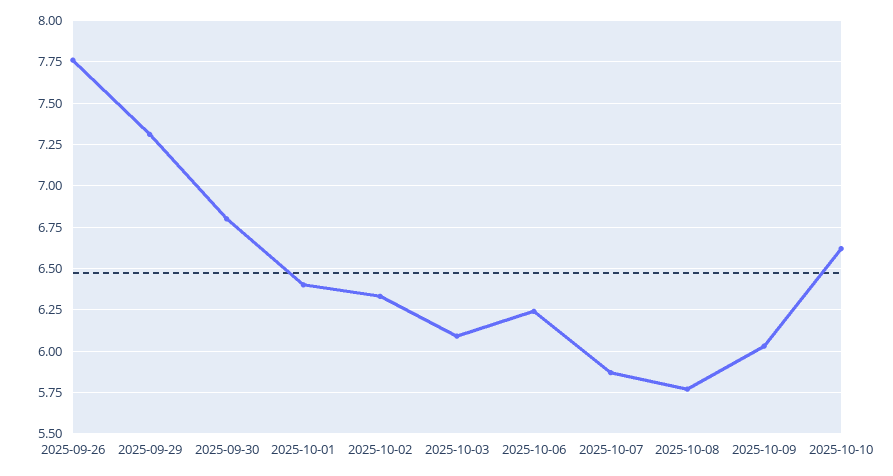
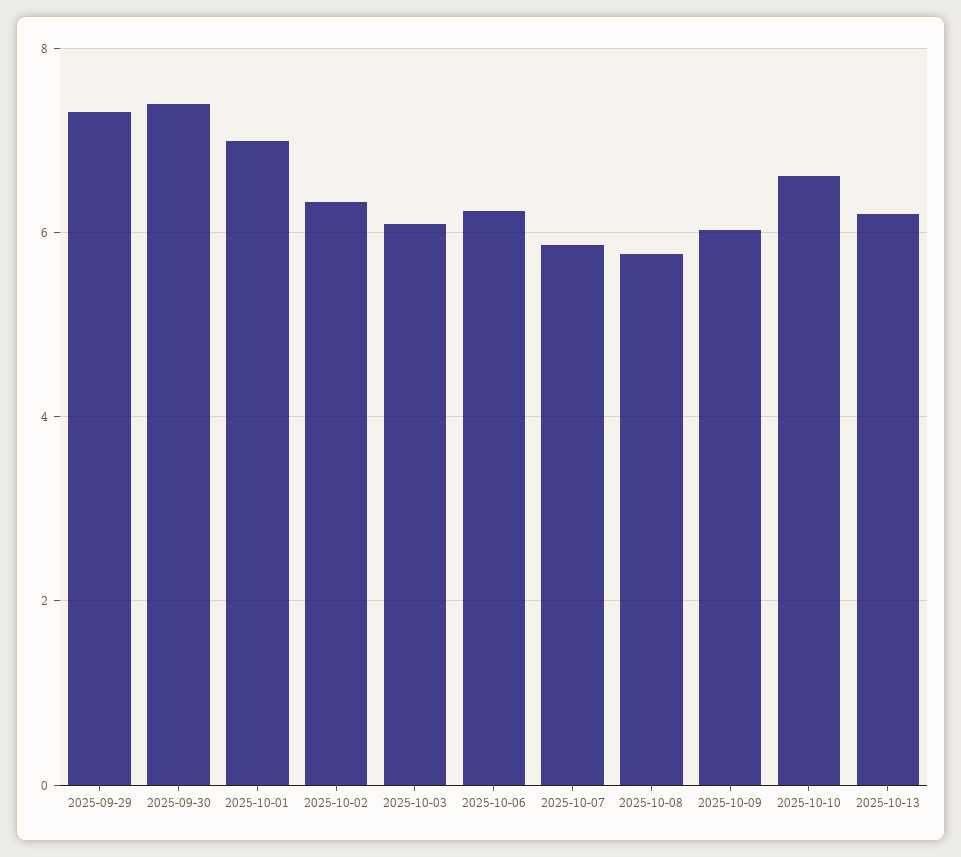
2025-09-26: 7.75 -> none
2025-09-30: 6.8 -> 7.4
2025-10-01: 6.4 -> 7
2025-10-13: none -> 6.2

